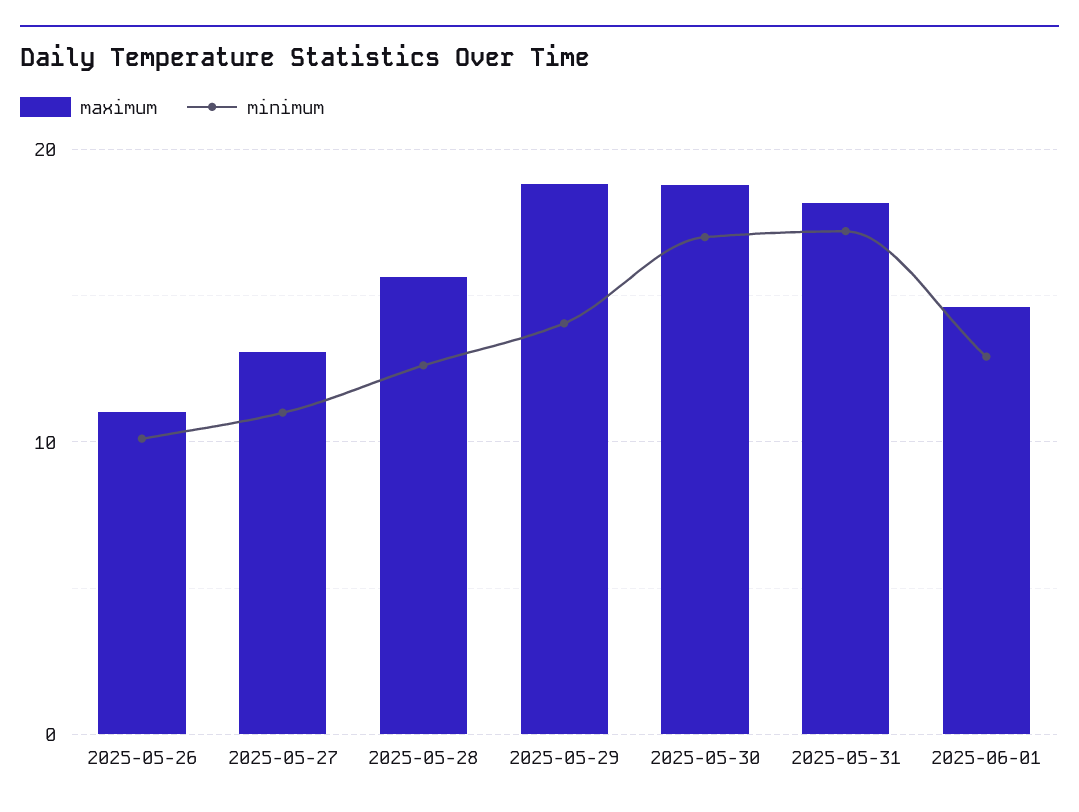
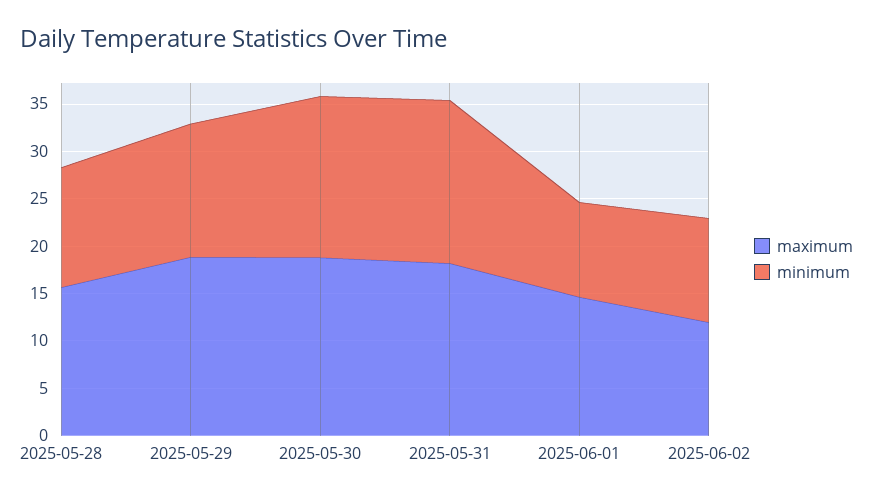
maximum, 2025-05-26: 11 -> none
minimum, 2025-05-26: 10 -> none
maximum, 2025-05-27: 13 -> none
minimum, 2025-05-27: 11 -> none
minimum, 2025-06-01: 13 -> 10
maximum, 2025-06-02: none -> 12
minimum, 2025-06-02: none -> 11

